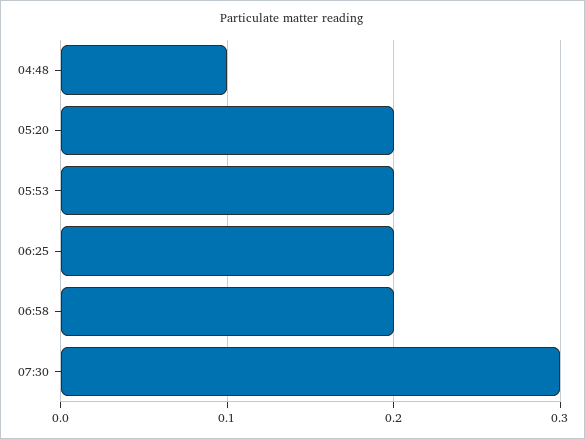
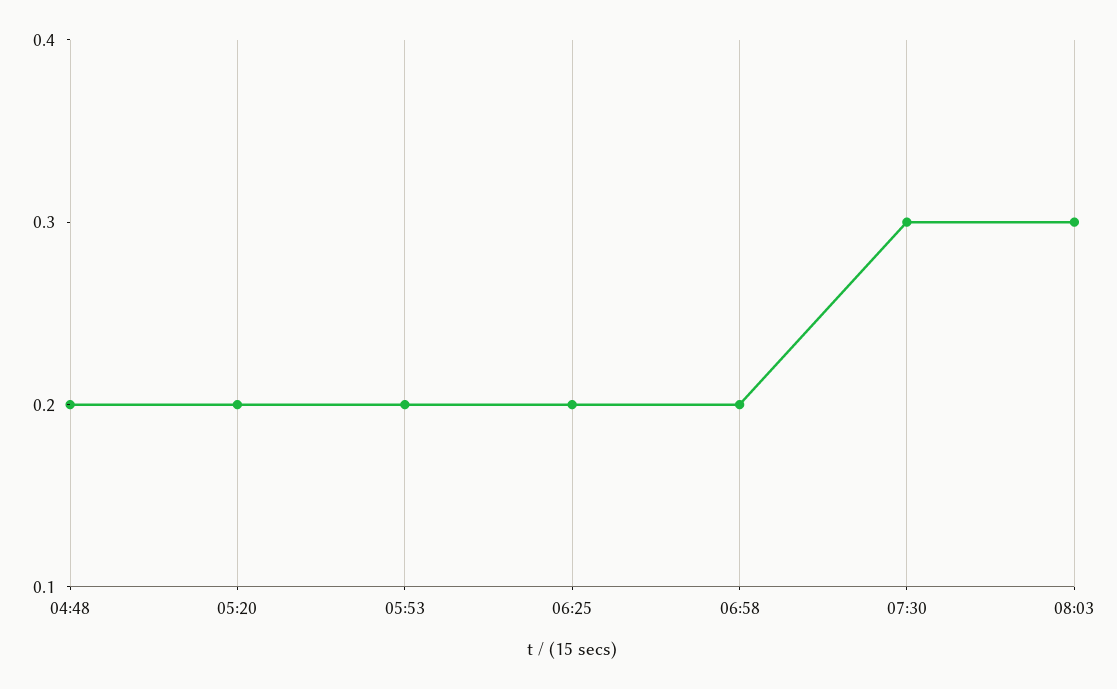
04:48: 0.1 -> 0.2
08:03: none -> 0.3

